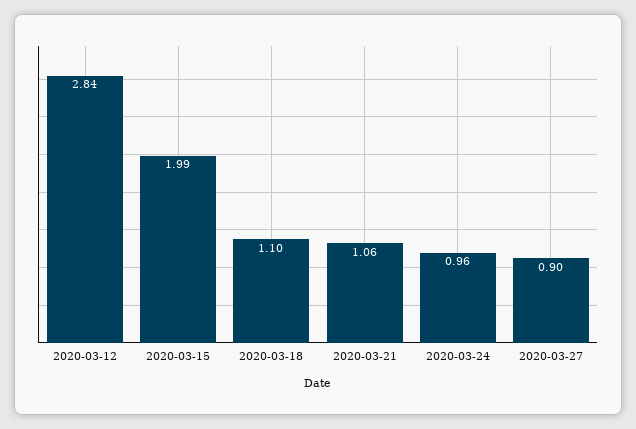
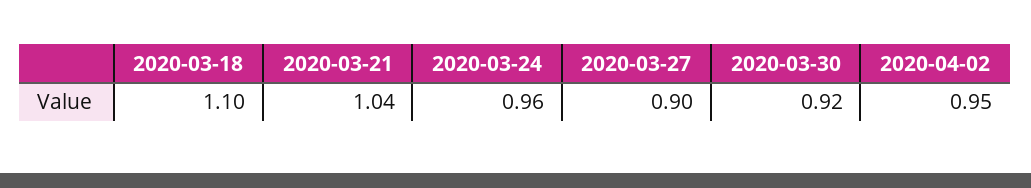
2020-03-12: 2.84 -> none
2020-03-15: 1.99 -> none
2020-03-21: 1.06 -> 1.04
2020-03-30: none -> 0.92
2020-04-02: none -> 0.95

